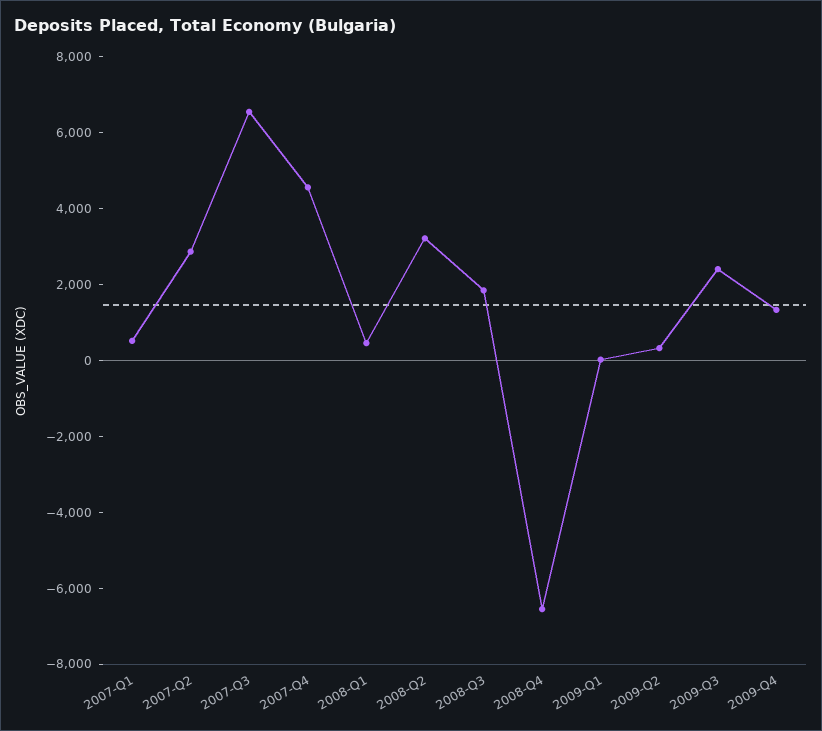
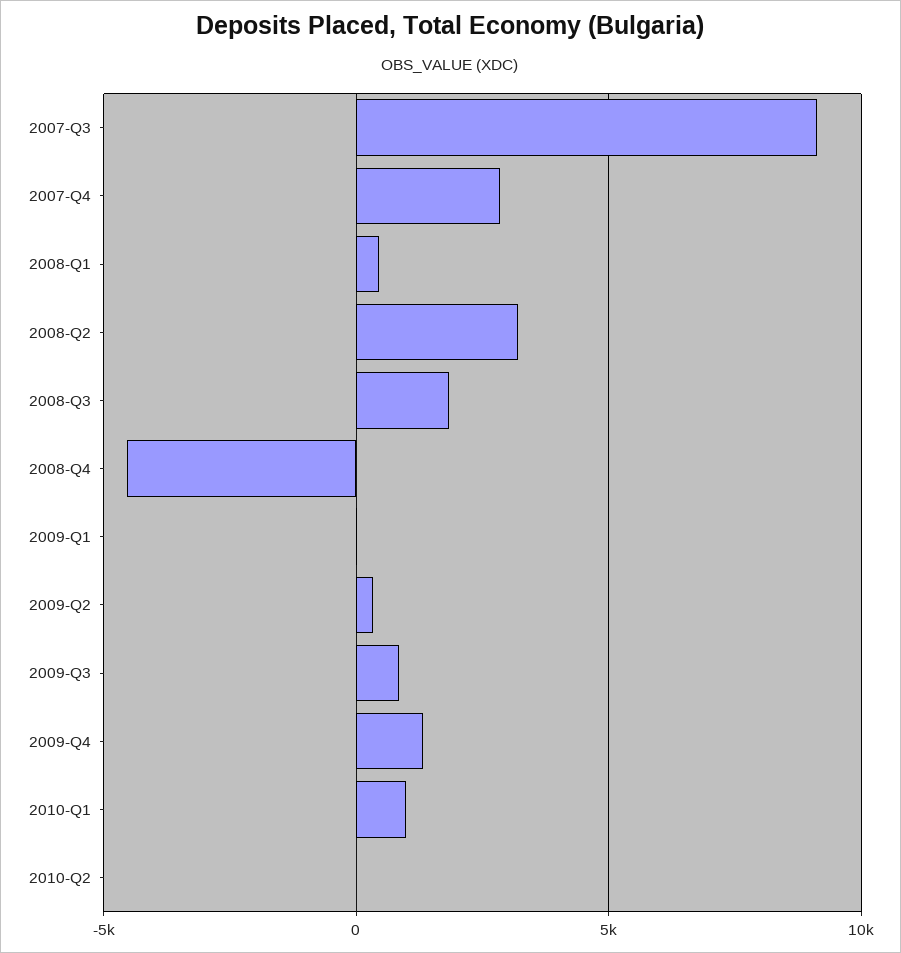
2007-Q1: 500 -> none
2007-Q2: 3000 -> none
2007-Q3: 6500 -> 9000
2007-Q4: 4500 -> 3000
2008-Q4: -6500 -> -4500
2009-Q3: 2500 -> 1000
2010-Q1: none -> 1000
2010-Q2: none -> 0

